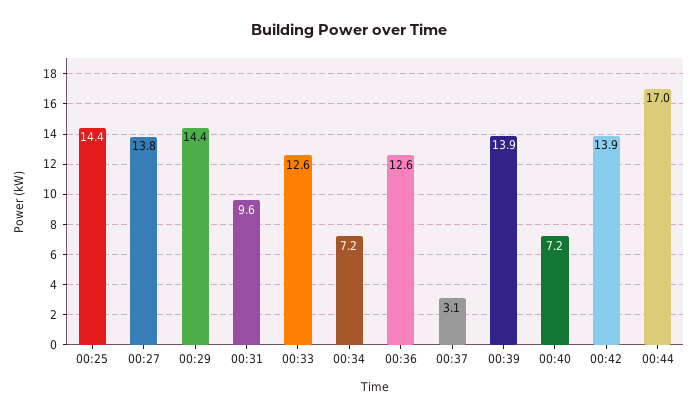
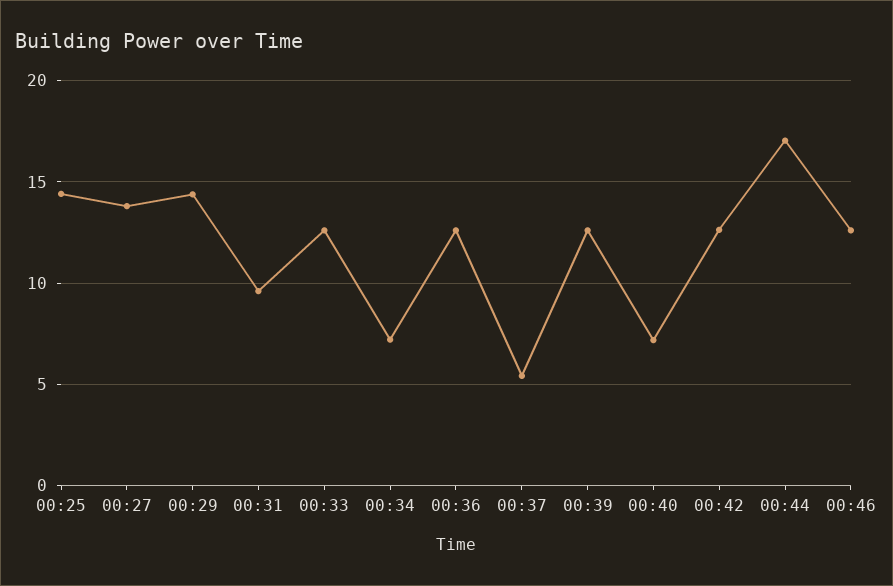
00:37: 3.1 -> 5.5
00:39: 13.9 -> 12.5
00:42: 13.9 -> 12.5
00:46: none -> 12.5

